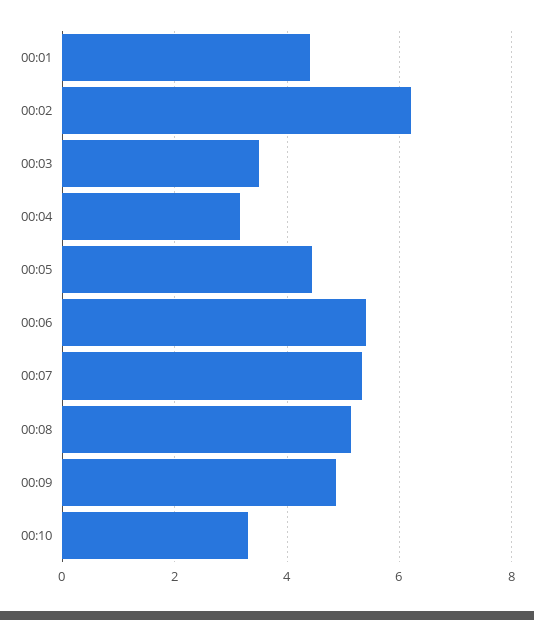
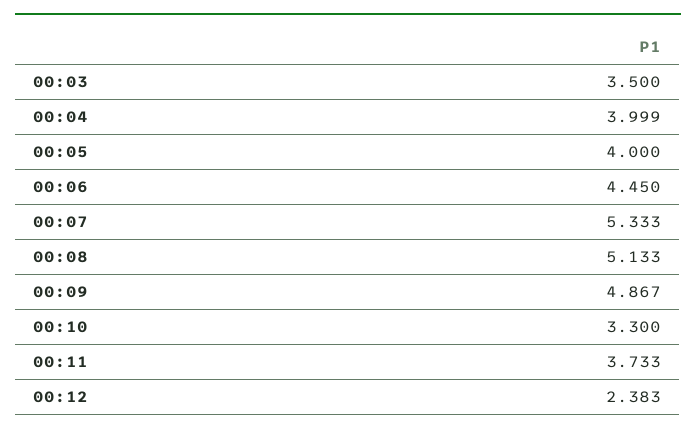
00:01: 4.4 -> none
00:02: 6.2 -> none
00:04: 3.2 -> 3.999
00:05: 4.4 -> 4
00:06: 5.4 -> 4.45
00:11: none -> 3.733
00:12: none -> 2.383

